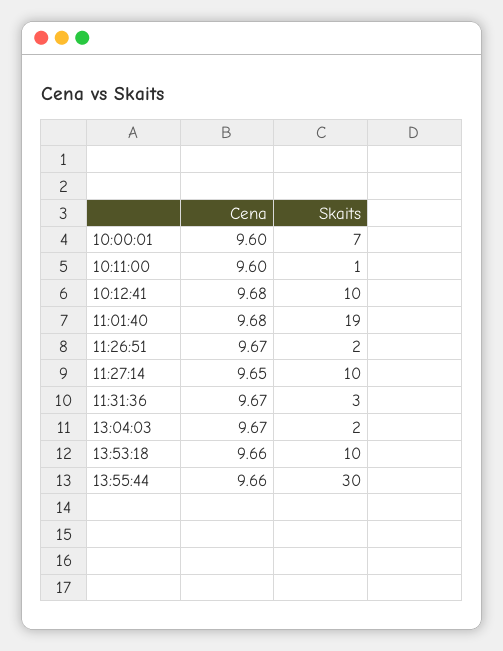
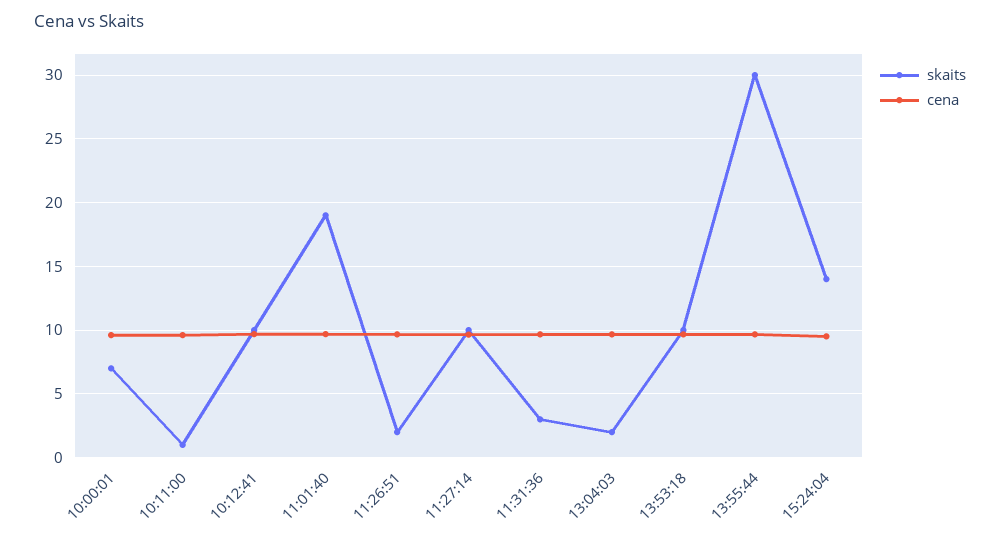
Skaits, 15:24:04: none -> 14
Cena, 15:24:04: none -> 9.5

